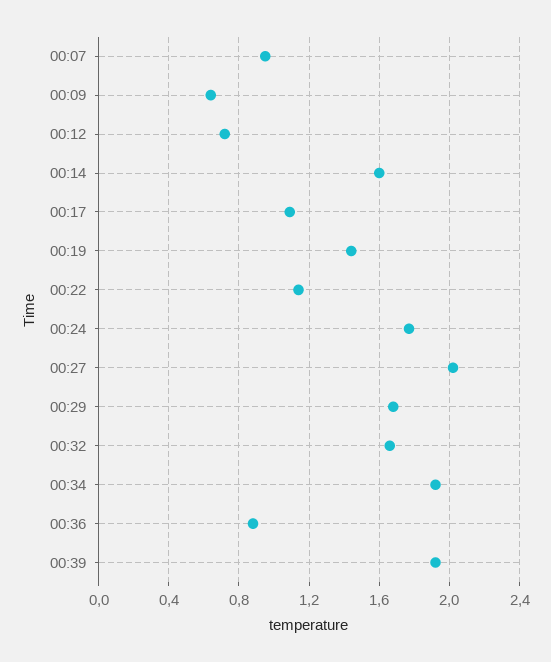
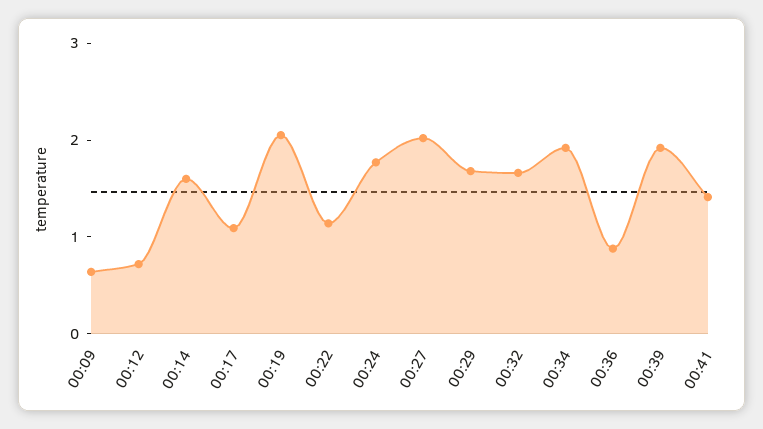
00:07: 0.95 -> none
00:19: 1.45 -> 2
00:41: none -> 1.4

